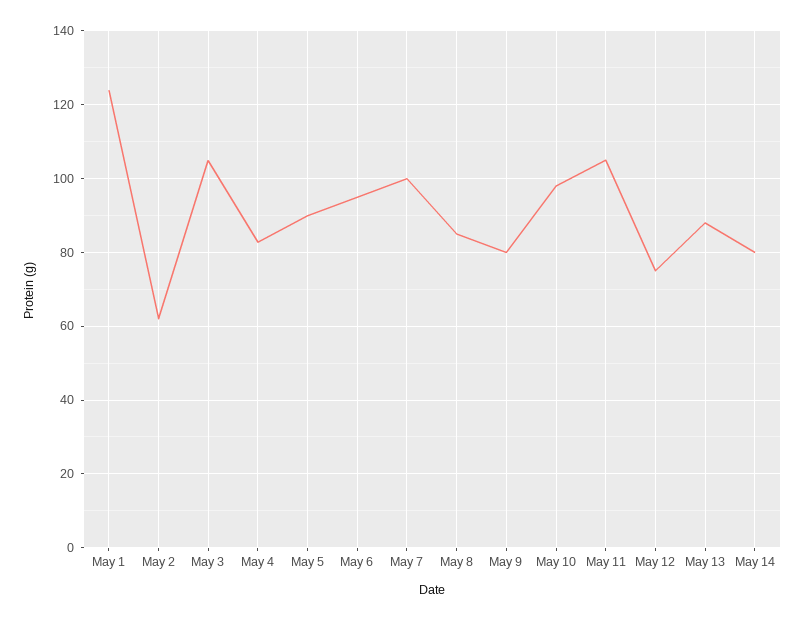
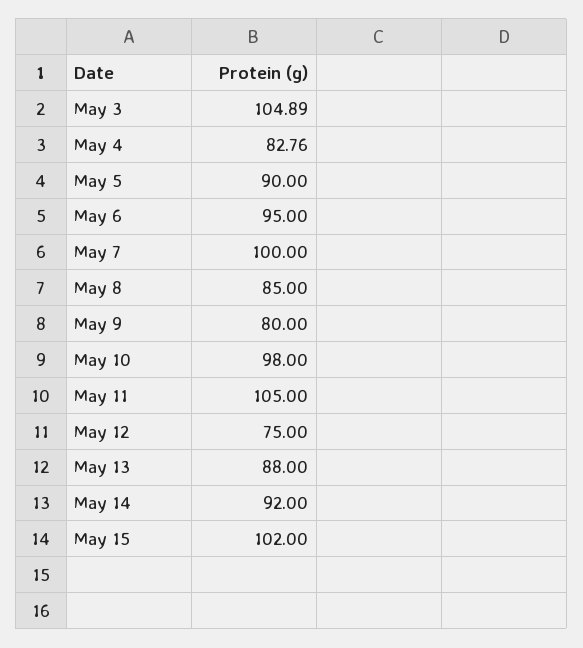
May 1: 124 -> none
May 2: 62 -> none
May 14: 80 -> 92
May 15: none -> 102

